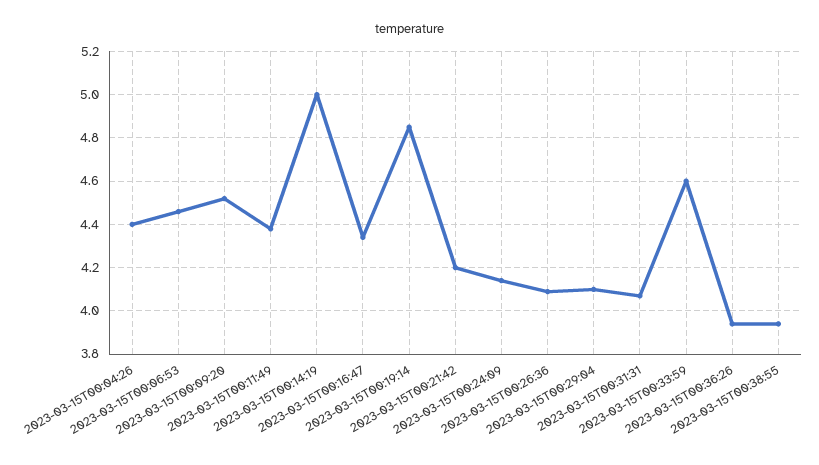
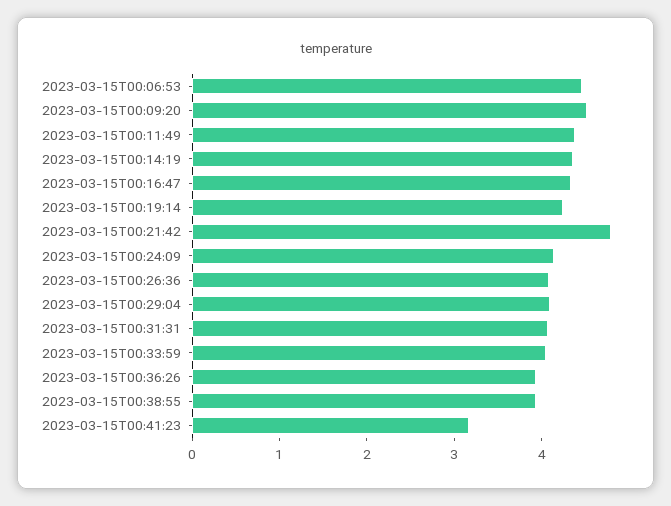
2023-03-15T00:04:26: 4.4 -> none
2023-03-15T00:14:19: 5 -> 4.4
2023-03-15T00:19:14: 4.85 -> 4.2
2023-03-15T00:21:42: 4.2 -> 4.8
2023-03-15T00:33:59: 4.6 -> 4
2023-03-15T00:41:23: none -> 3.2

